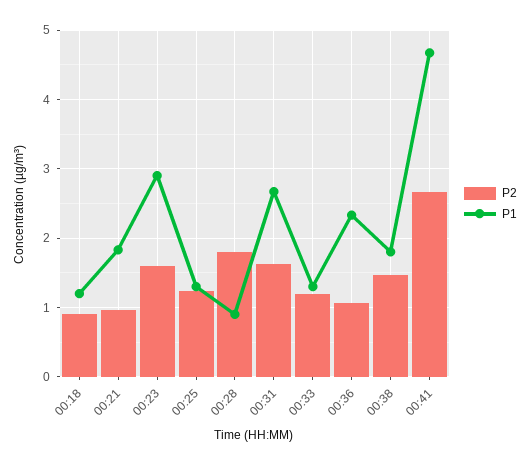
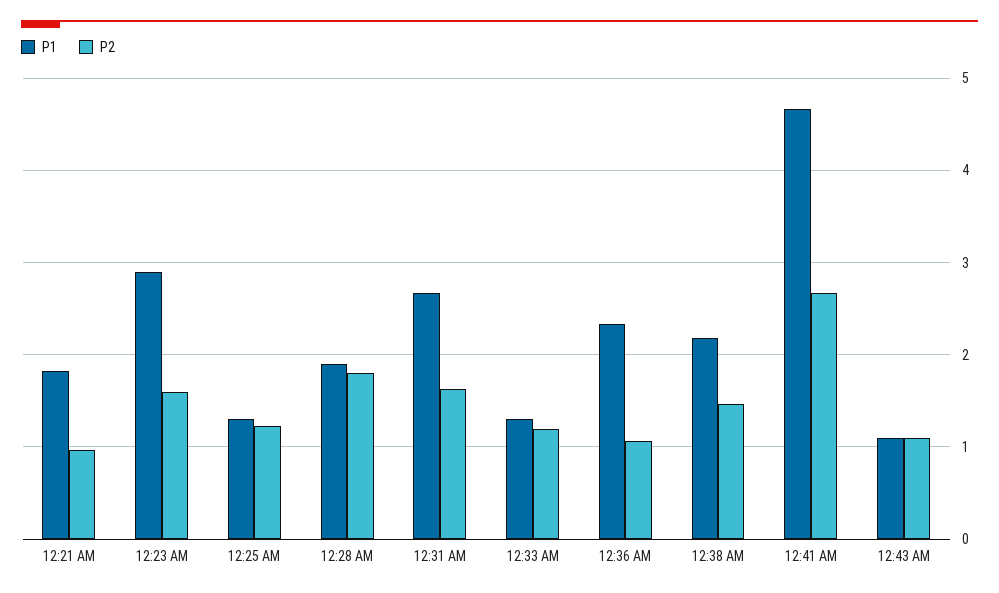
P2, 00:18: 0.9 -> none
P1, 00:18: 1.2 -> none
P1, 00:28: 0.9 -> 1.9
P1, 00:38: 1.8 -> 2.2
P1, 12:43 AM: none -> 1.1
P2, 12:43 AM: none -> 1.1

